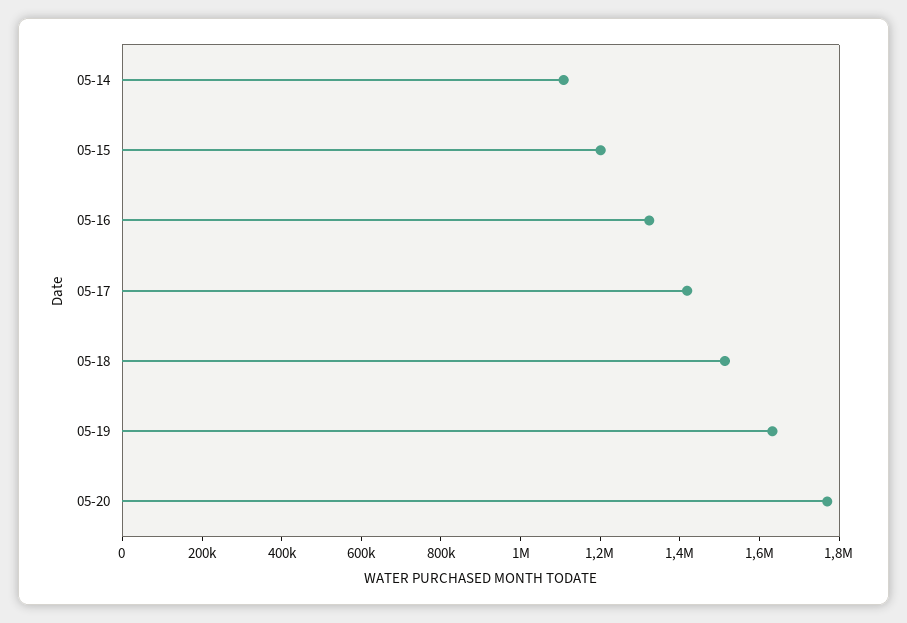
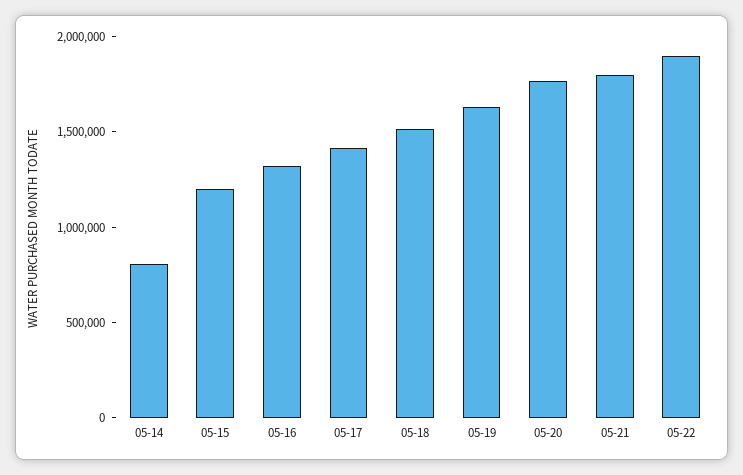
05-14: 1100000 -> 800000
05-21: none -> 1800000
05-22: none -> 1900000

